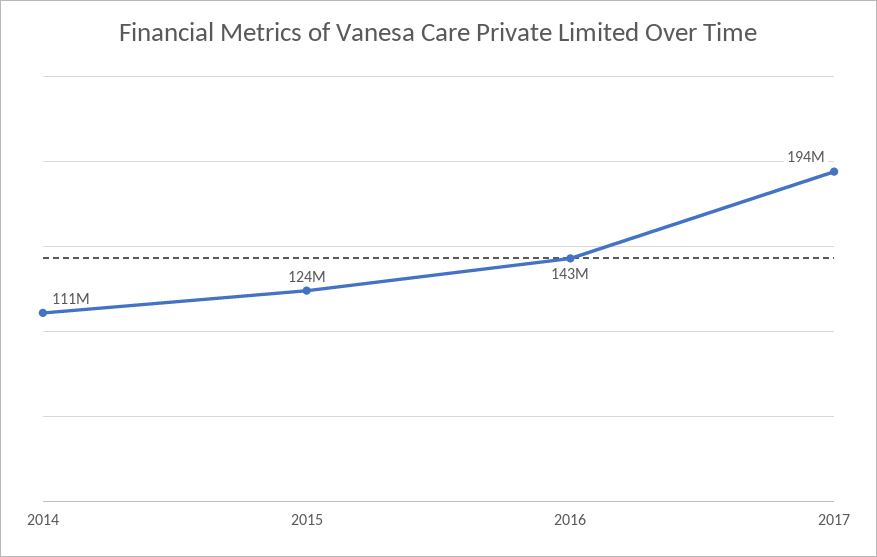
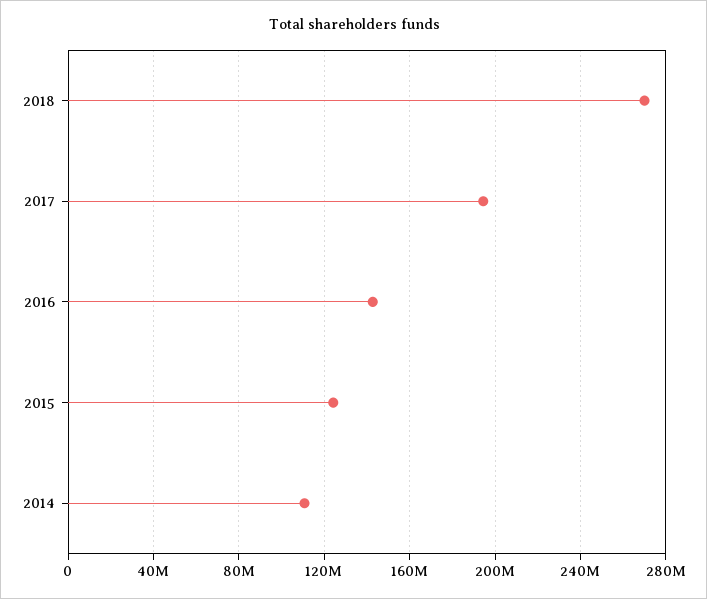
2018: none -> 270000000

